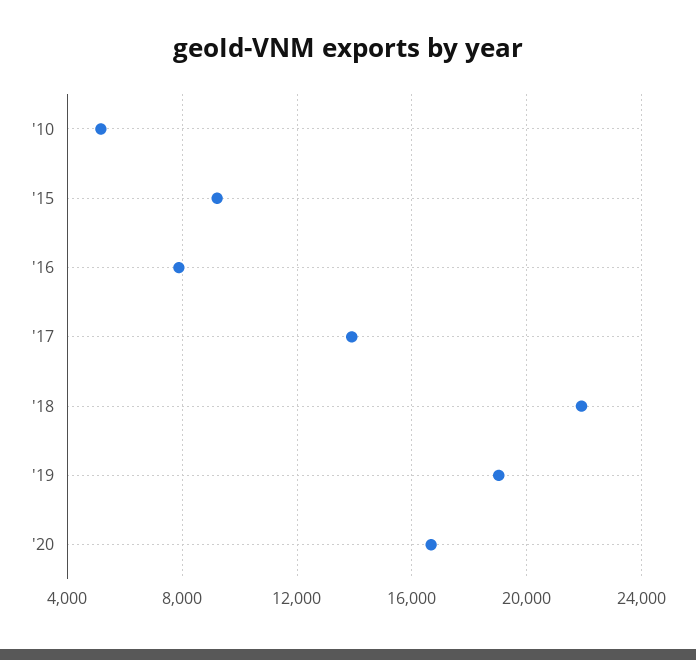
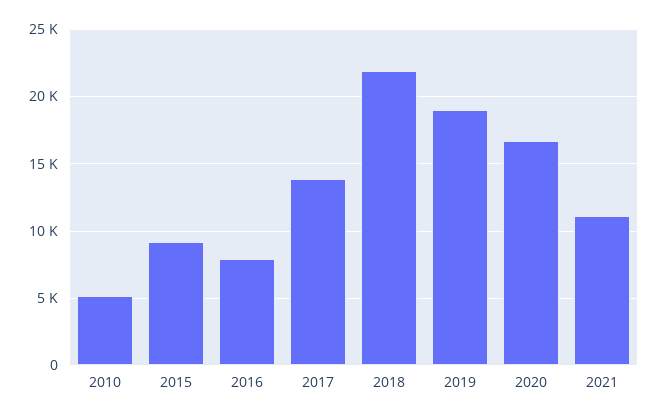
2021: none -> 11000

